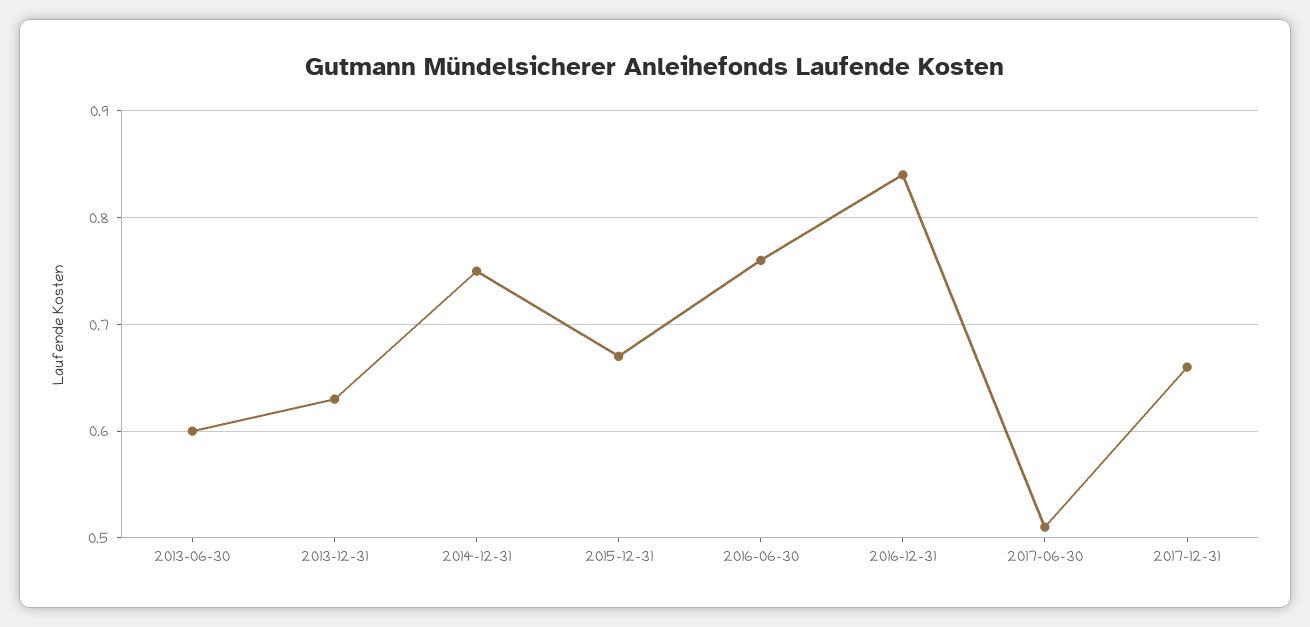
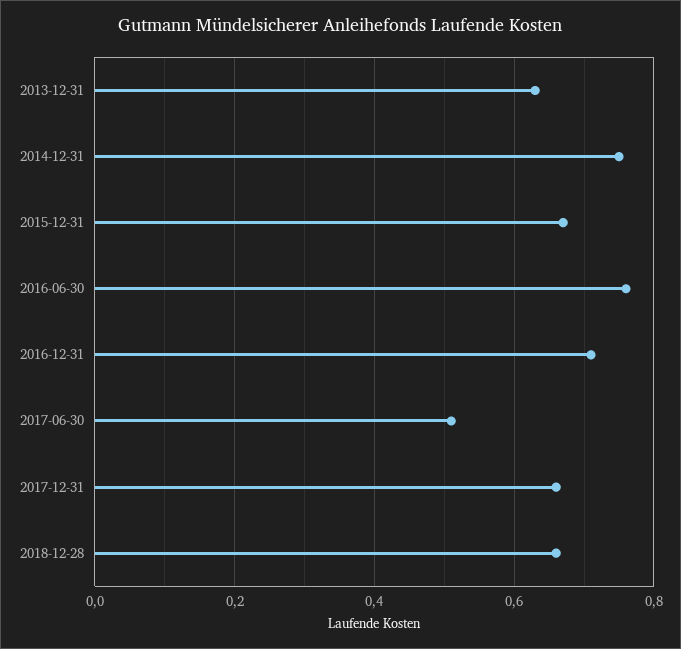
2013-06-30: 0.6 -> none
2016-12-31: 0.84 -> 0.7
2018-12-28: none -> 0.65

